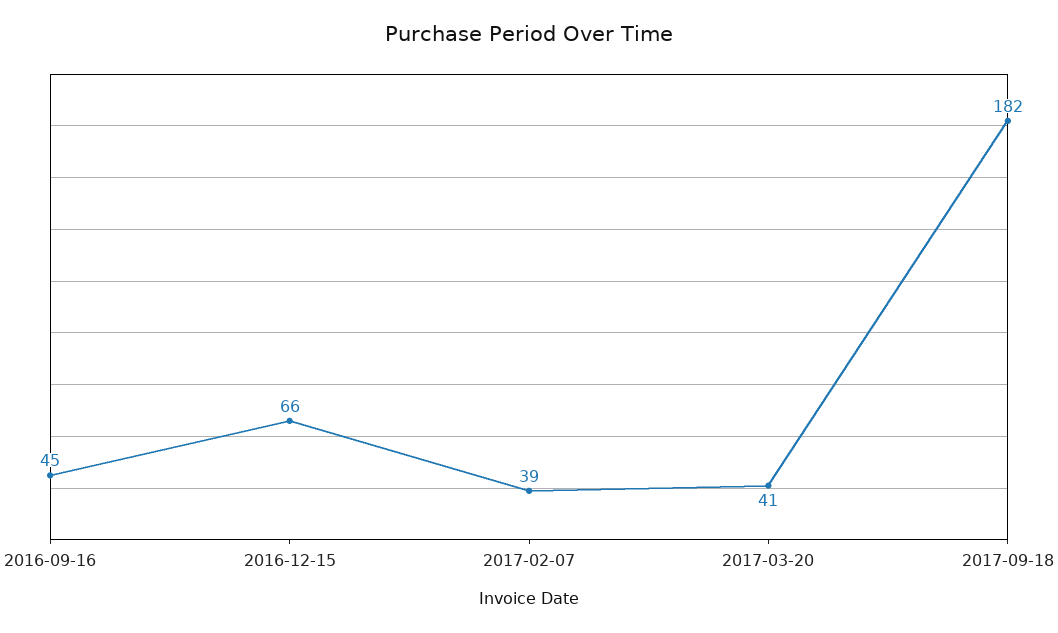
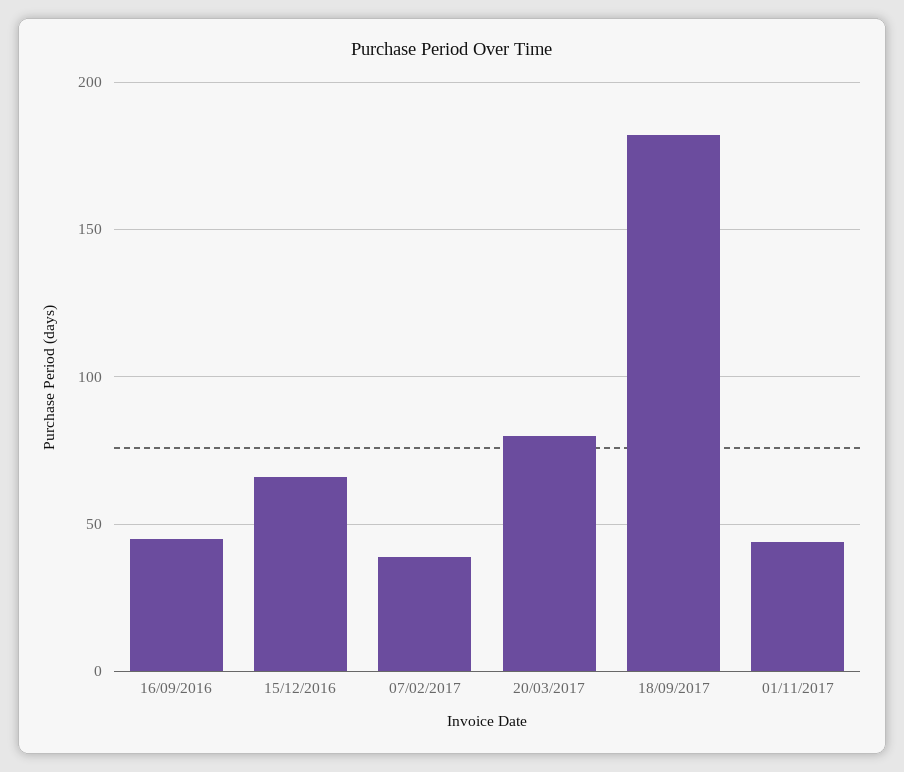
2017-03-20: 41 -> 80
01/11/2017: none -> 45

